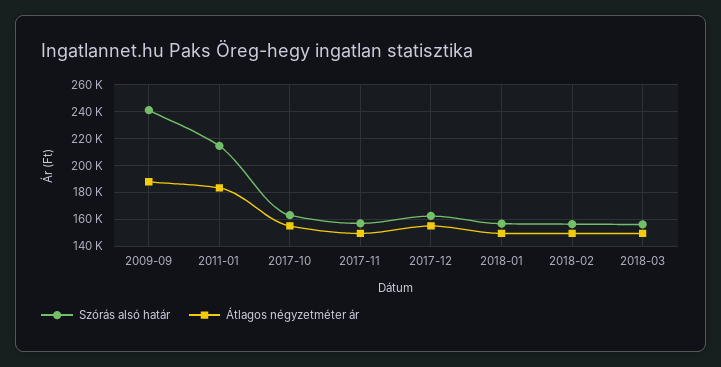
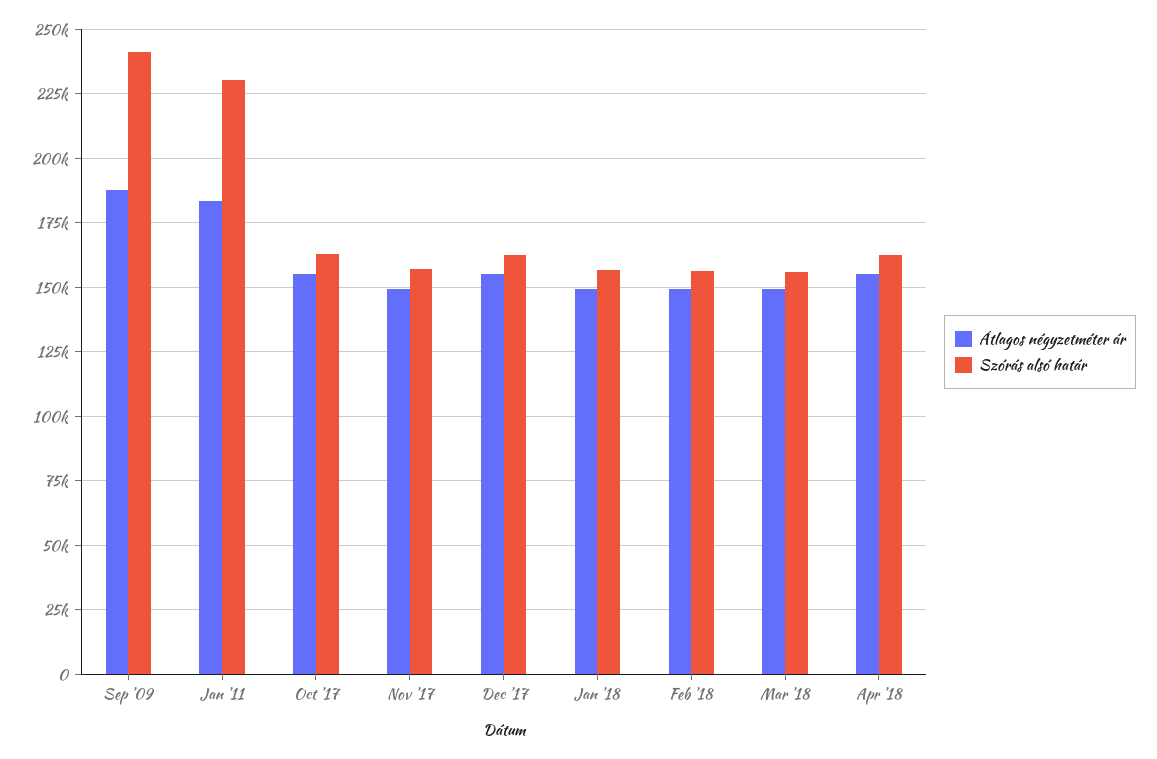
Szórás alsó határ, 2011-01: 215000 -> 230000
Átlagos négyzetméter ár, Apr '18: none -> 155000
Szórás alsó határ, Apr '18: none -> 162500

